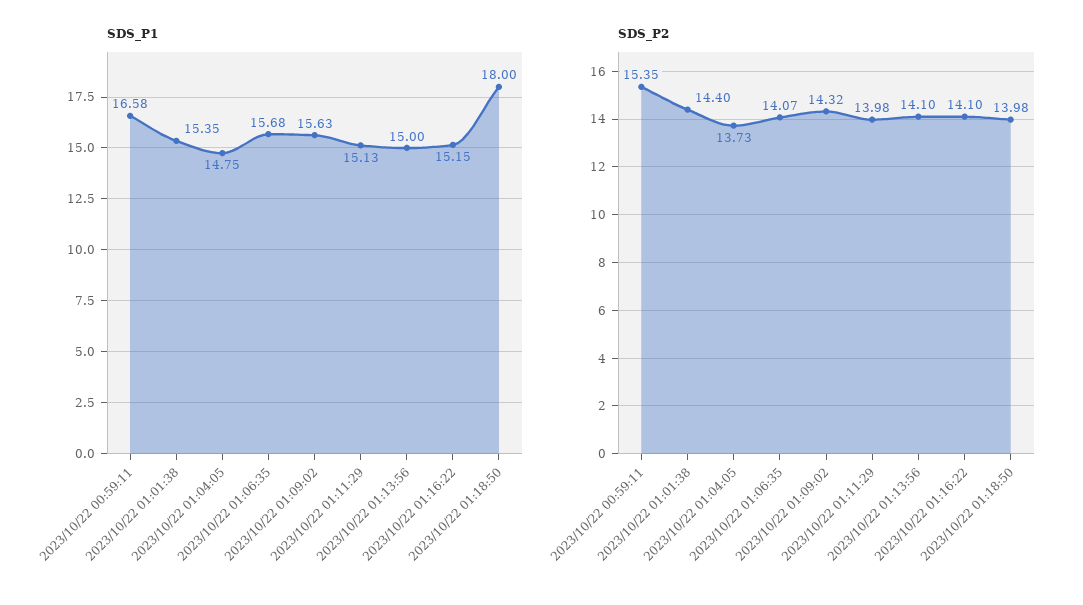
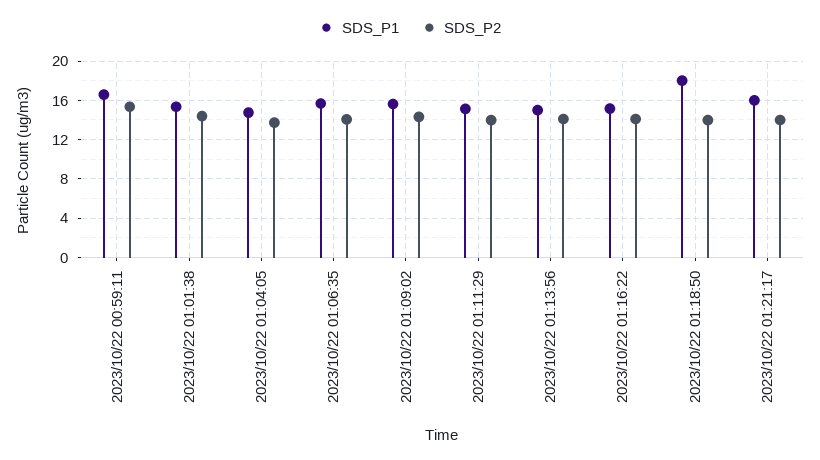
SDS_P1, 2023/10/22 01:21:17: none -> 16
SDS_P2, 2023/10/22 01:21:17: none -> 14

